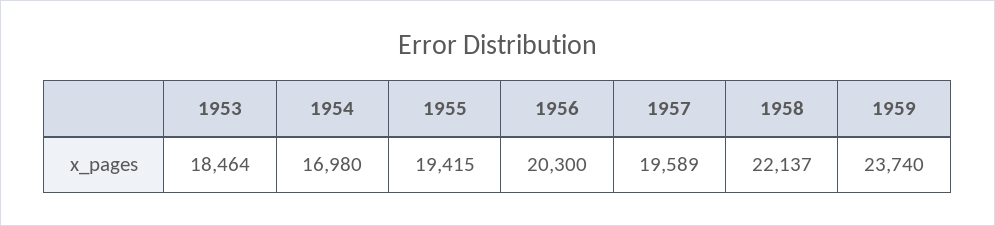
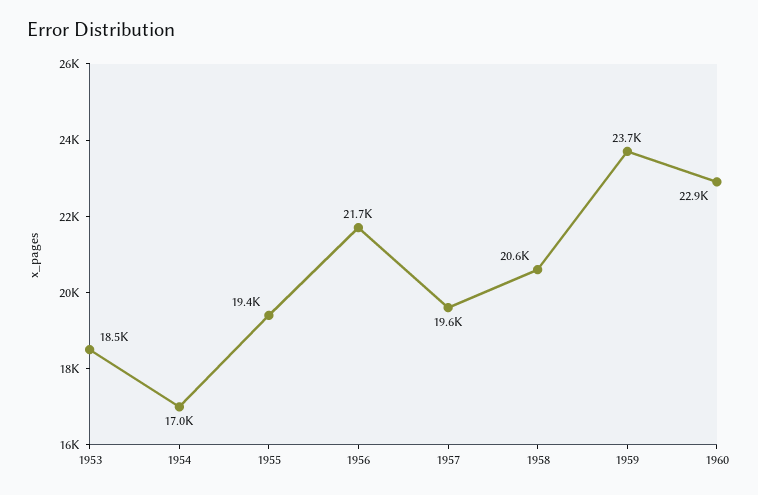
1956: 20300 -> 21700
1958: 22137 -> 20600
1960: none -> 22900

